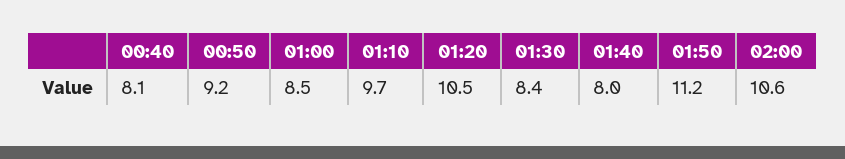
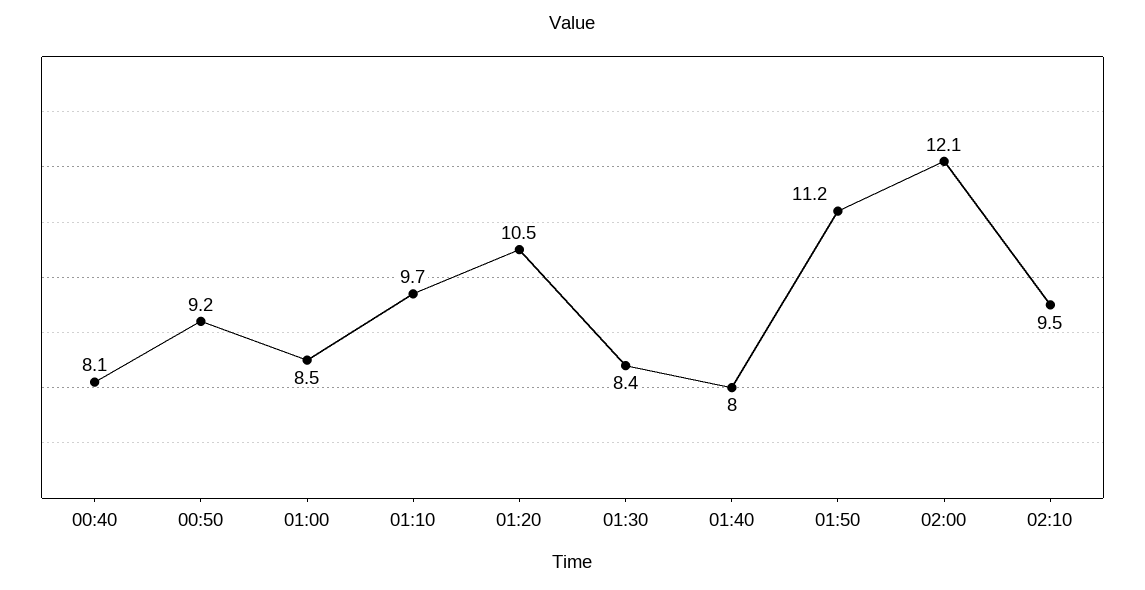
02:00: 10.6 -> 12.1
02:10: none -> 9.5

